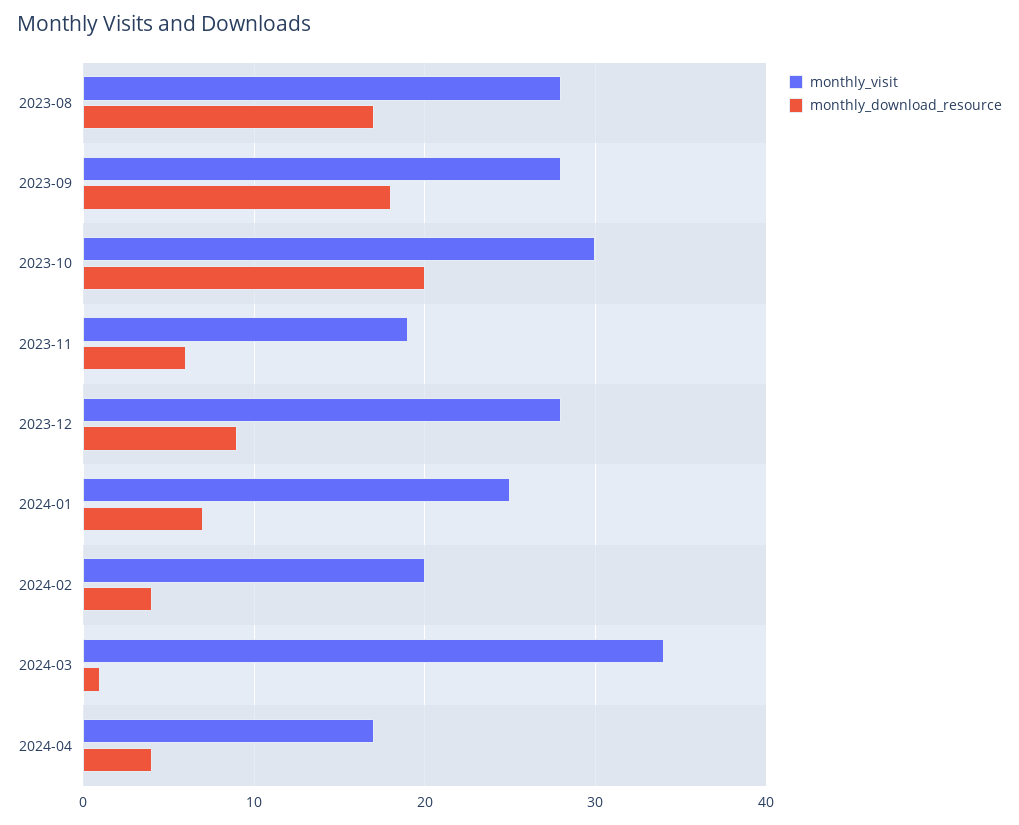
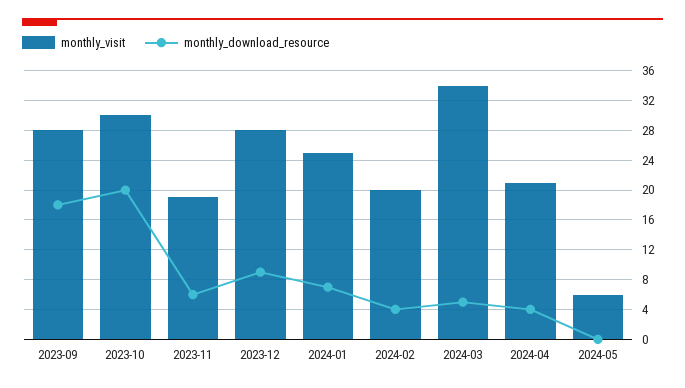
monthly_visit, 2023-08: 28 -> none
monthly_download_resource, 2023-08: 17 -> none
monthly_download_resource, 2024-03: 1 -> 5
monthly_visit, 2024-04: 17 -> 21
monthly_visit, 2024-05: none -> 6
monthly_download_resource, 2024-05: none -> 0

